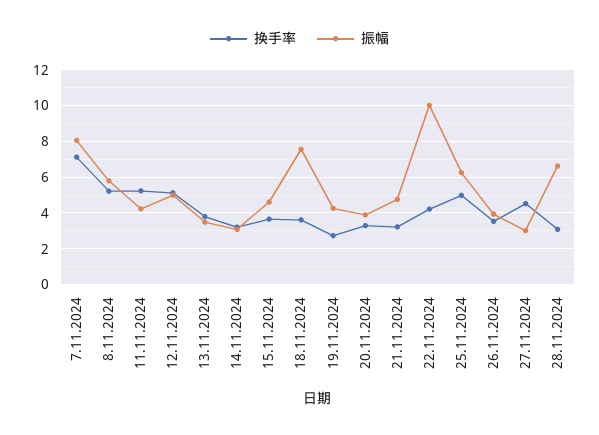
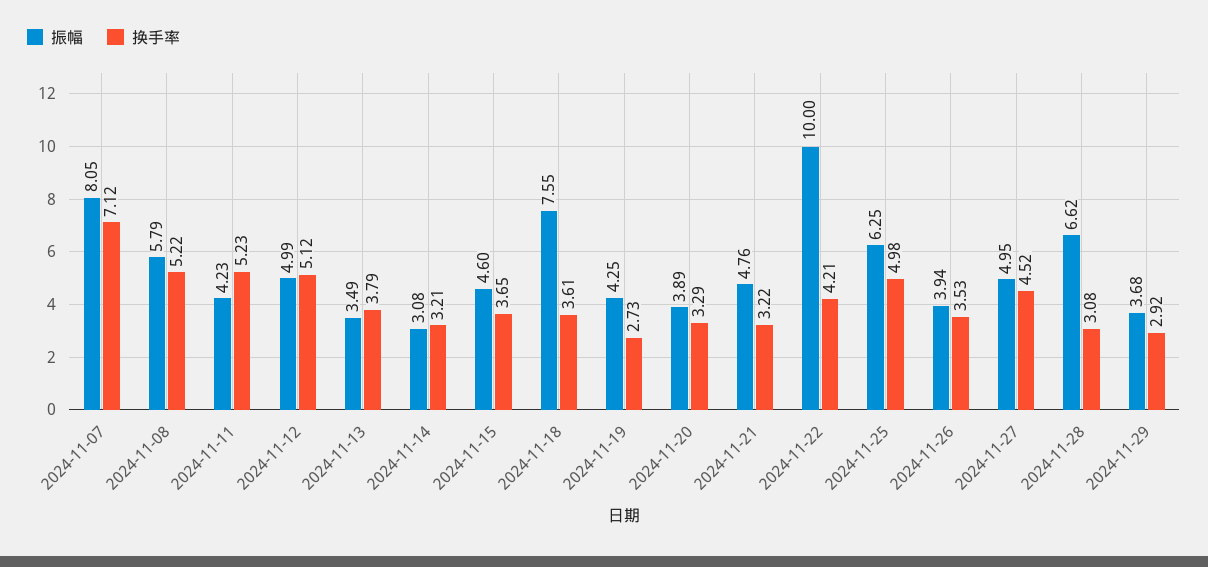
振幅, 27.11.2024: 3 -> 4.95
振幅, 2024-11-29: none -> 3.68
换手率, 2024-11-29: none -> 2.92

